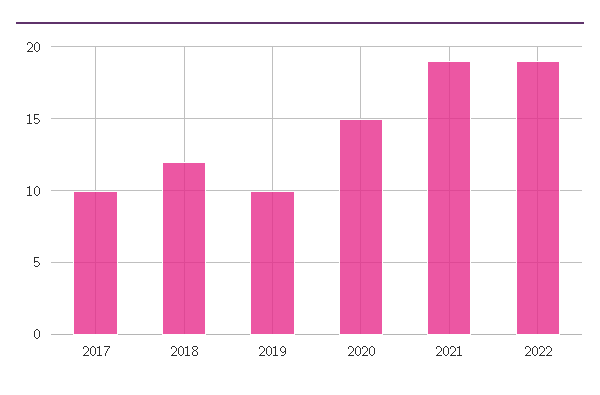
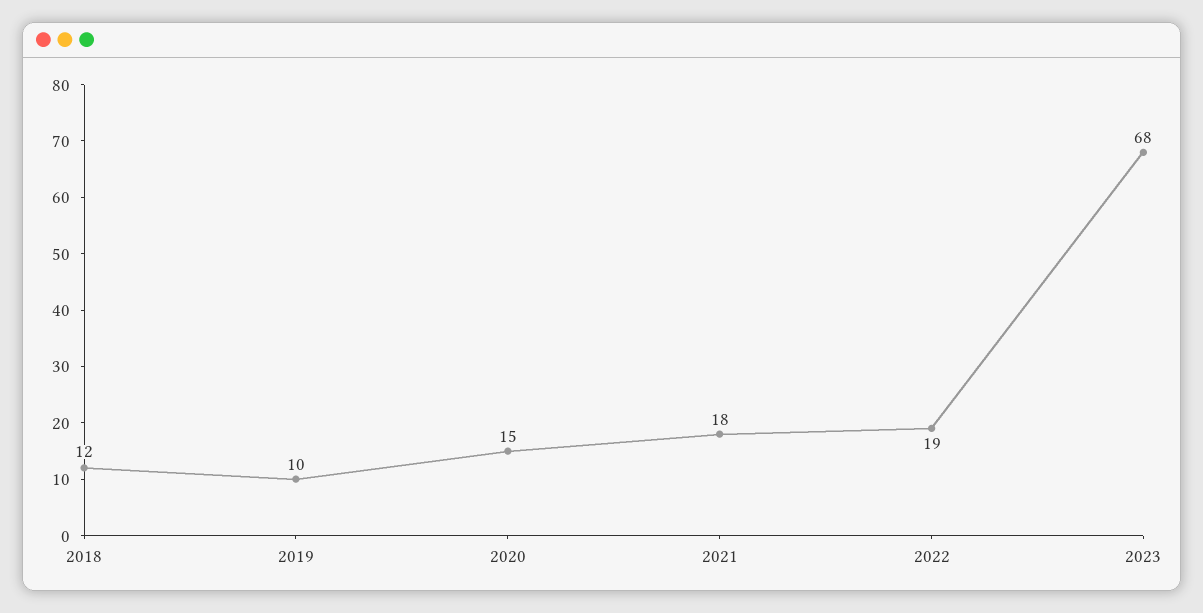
2017: 10 -> none
2021: 19 -> 18
2023: none -> 68

